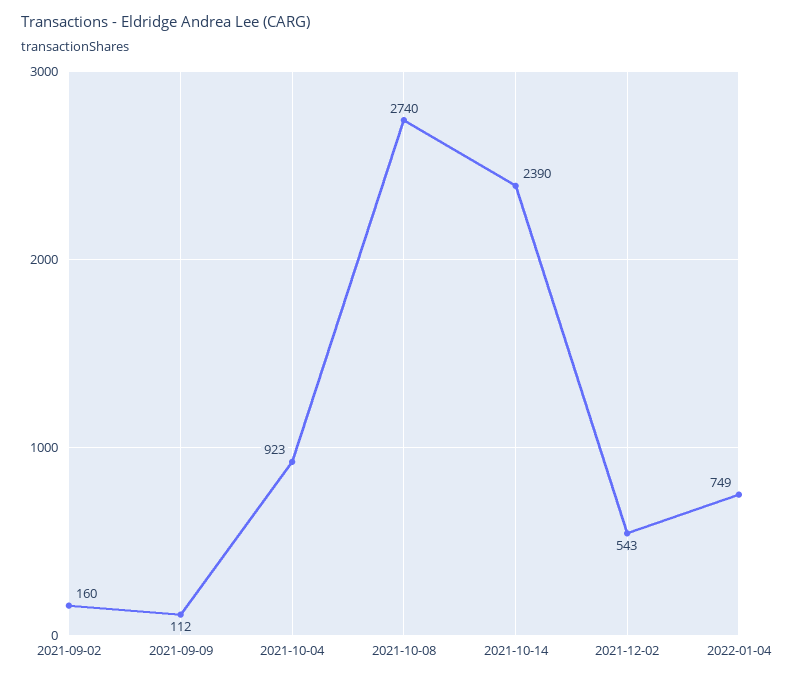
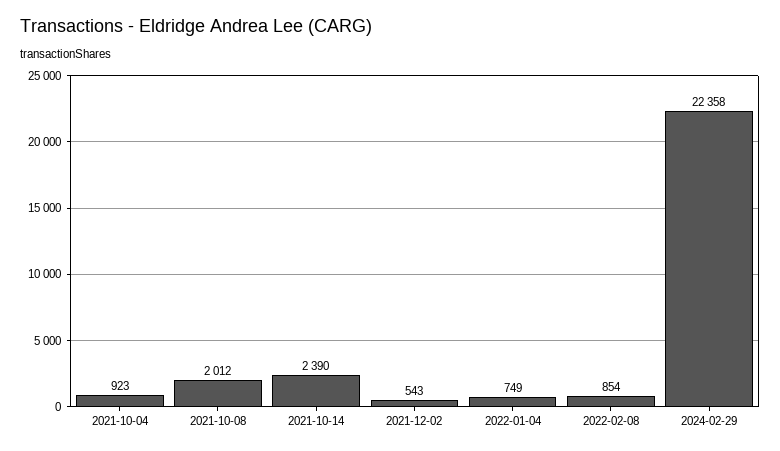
2021-09-02: 160 -> none
2021-09-09: 112 -> none
2021-10-08: 2740 -> 2012
2022-02-08: none -> 854
2024-02-29: none -> 22358

